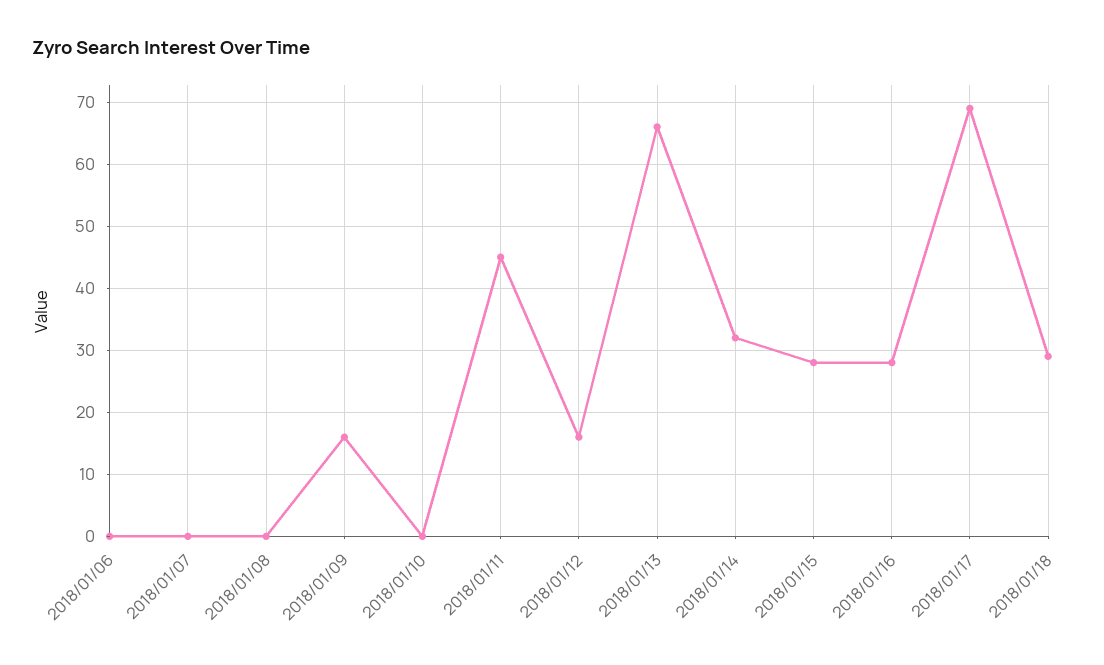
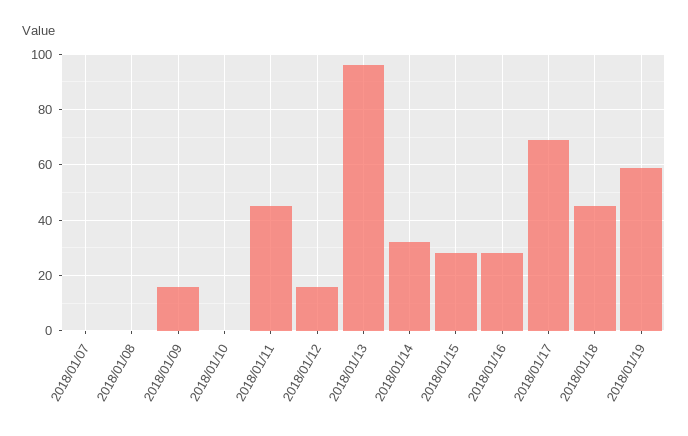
2018/01/06: 0 -> none
2018/01/13: 66 -> 95
2018/01/18: 29 -> 45
2018/01/19: none -> 60

